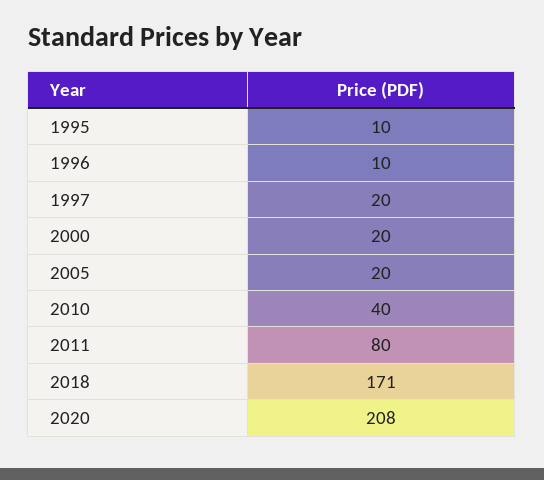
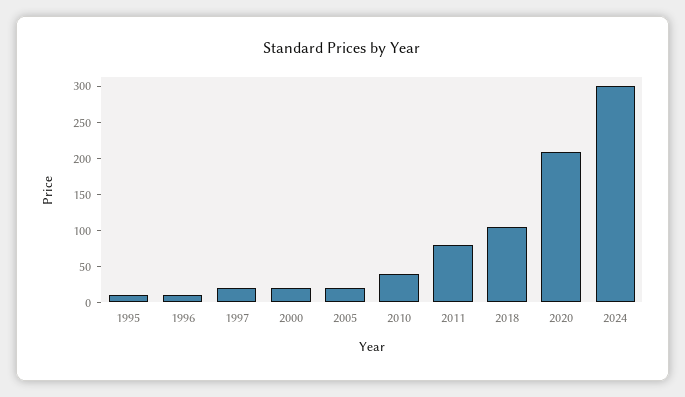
2018: 171 -> 100
2024: none -> 300

